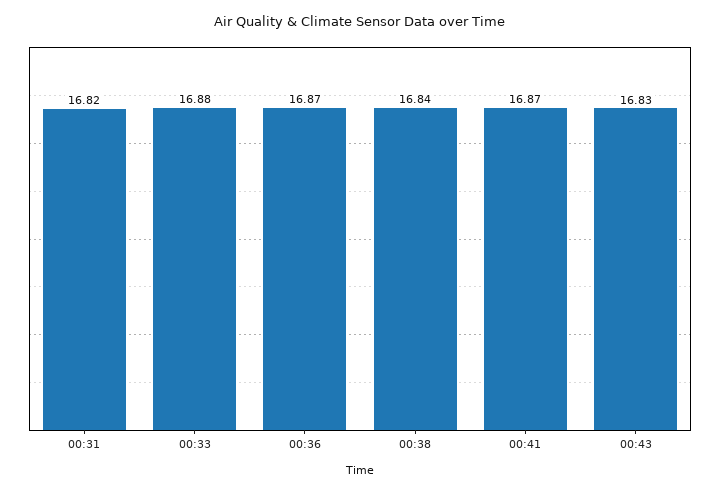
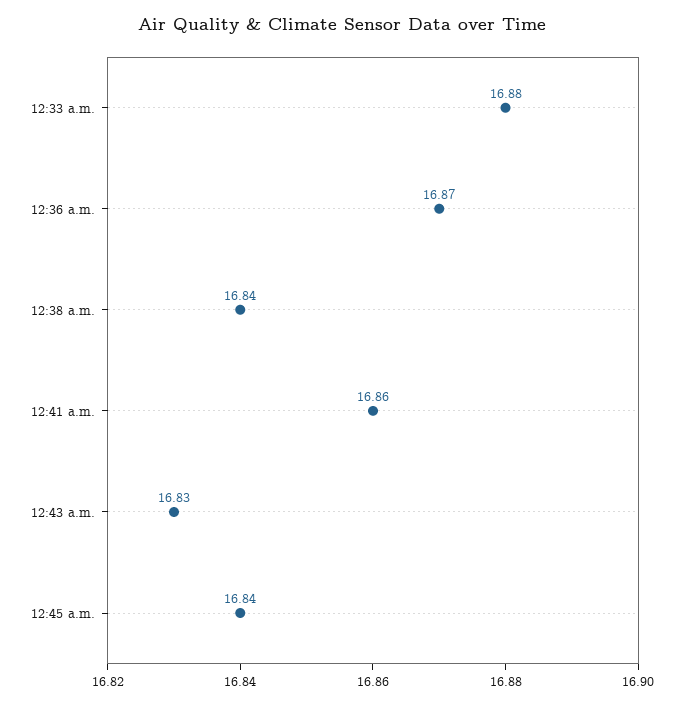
00:31: 16.82 -> none
00:41: 16.87 -> 16.86
12:45 a.m.: none -> 16.84

